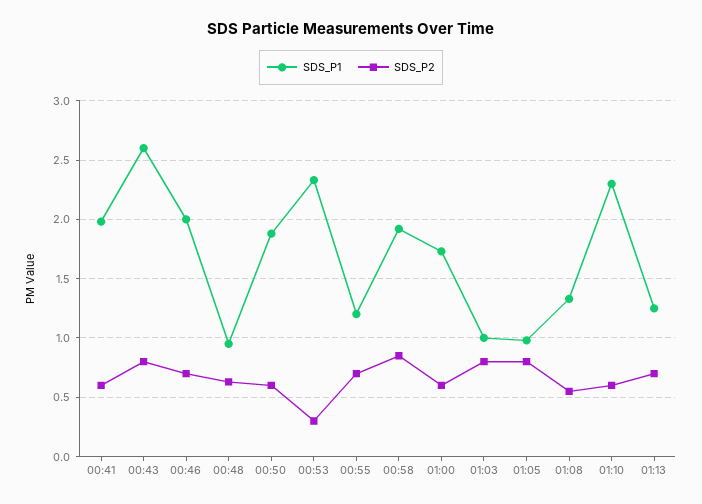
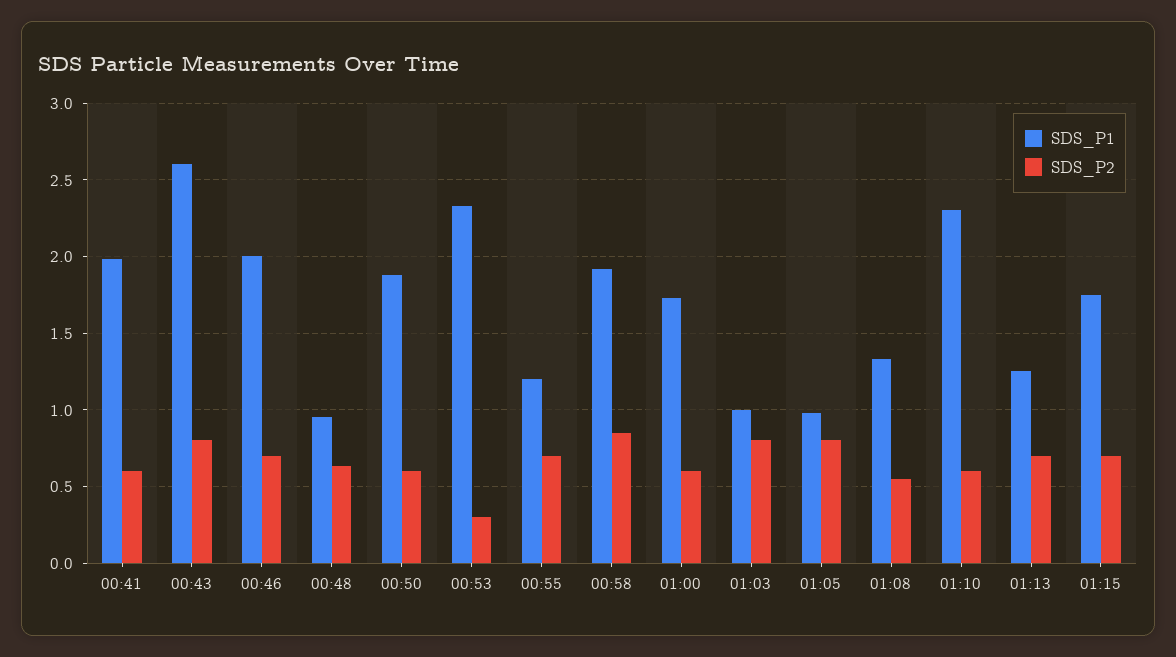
SDS_P1, 01:15: none -> 1.75
SDS_P2, 01:15: none -> 0.7

